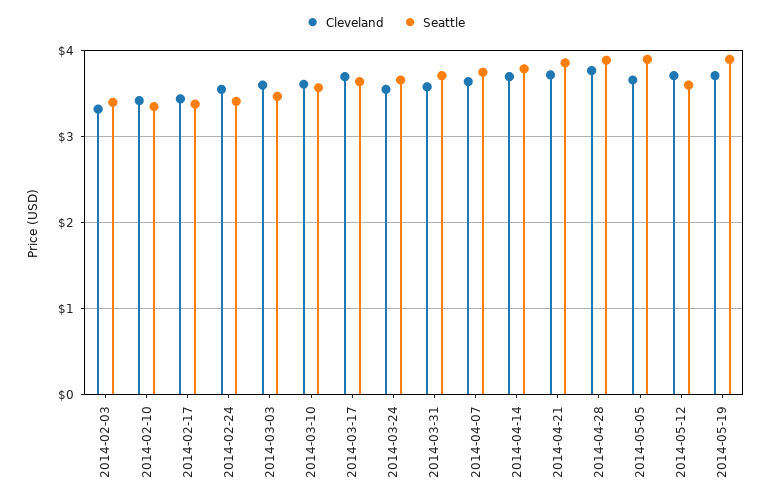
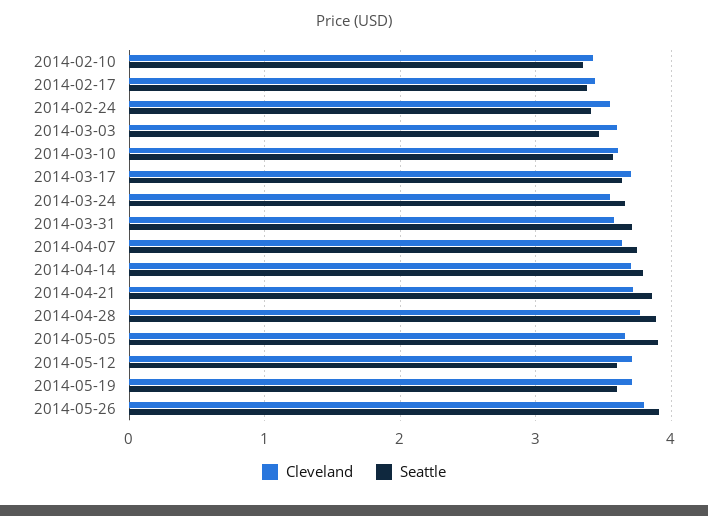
Cleveland, 2014-02-03: 3.3 -> none
Seattle, 2014-02-03: 3.4 -> none
Seattle, 2014-05-19: 3.9 -> 3.6
Cleveland, 2014-05-26: none -> 3.8
Seattle, 2014-05-26: none -> 3.9

